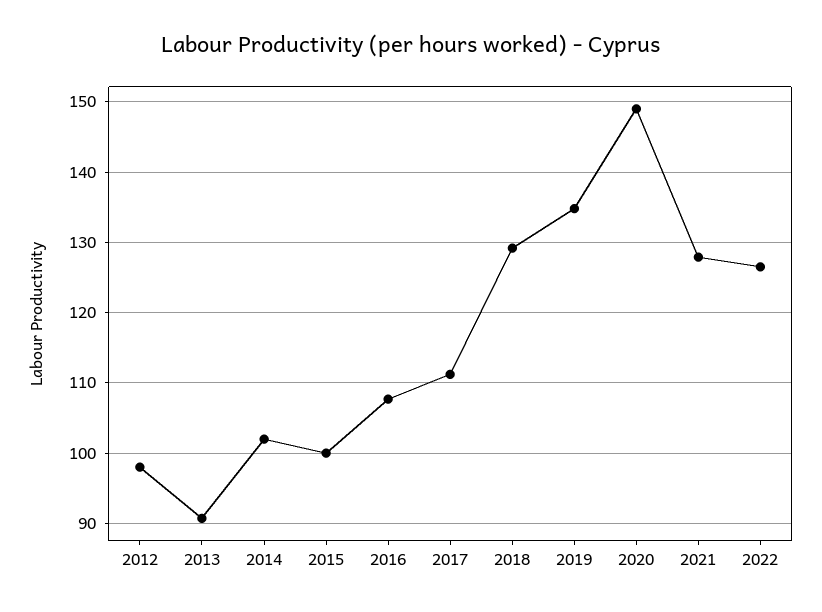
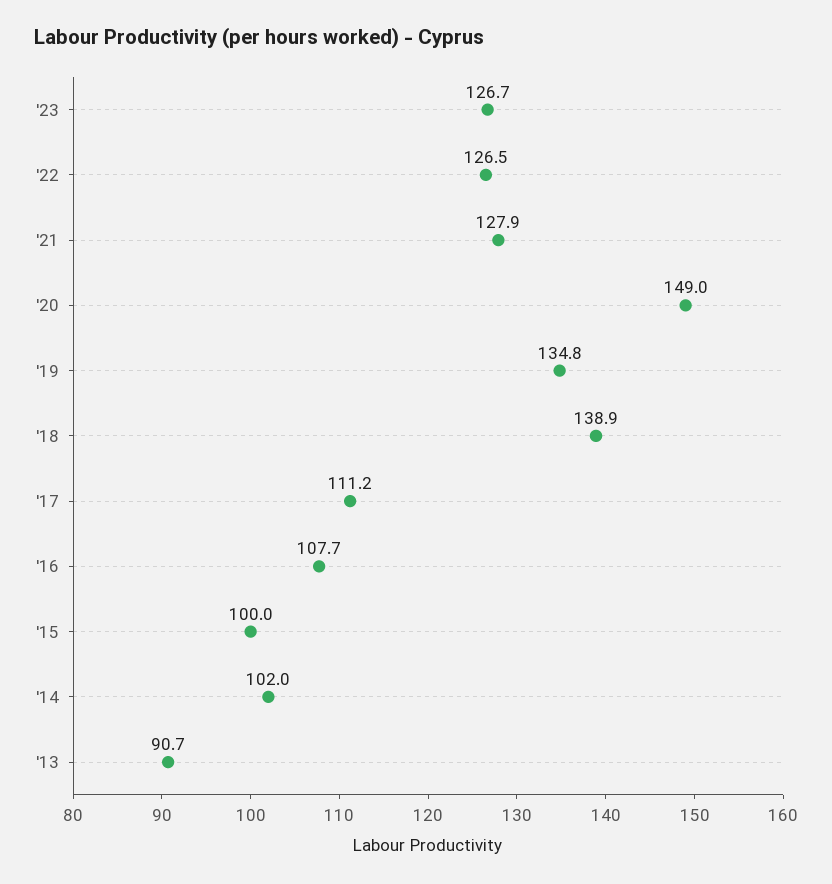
2012: 98 -> none
2018: 129 -> 138.9
'23: none -> 126.7

